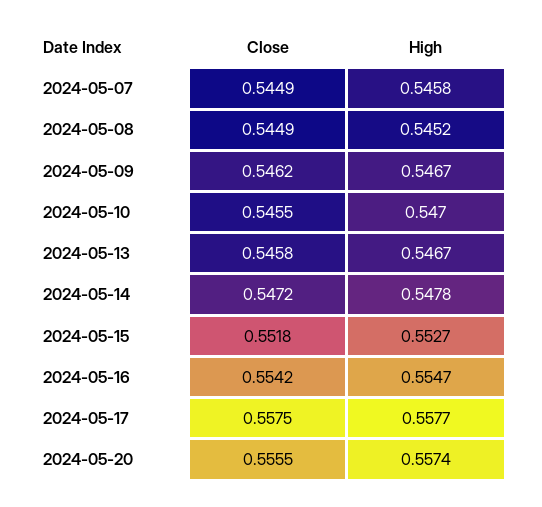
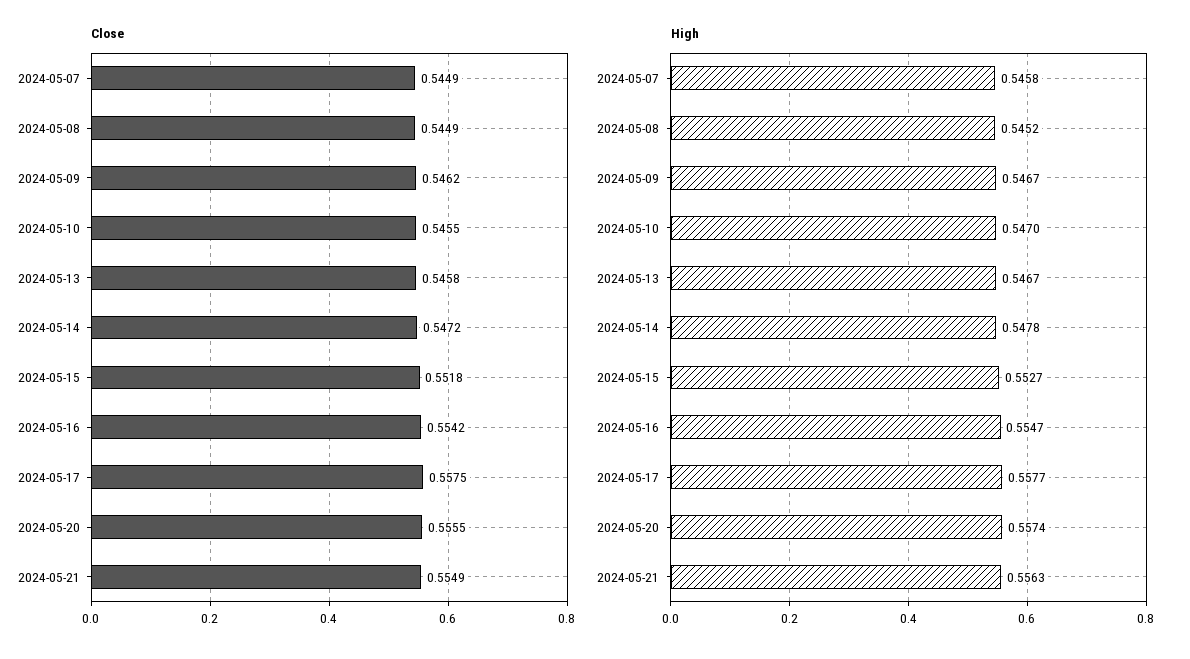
Close, 2024-05-21: none -> 0.5549
High, 2024-05-21: none -> 0.5563

